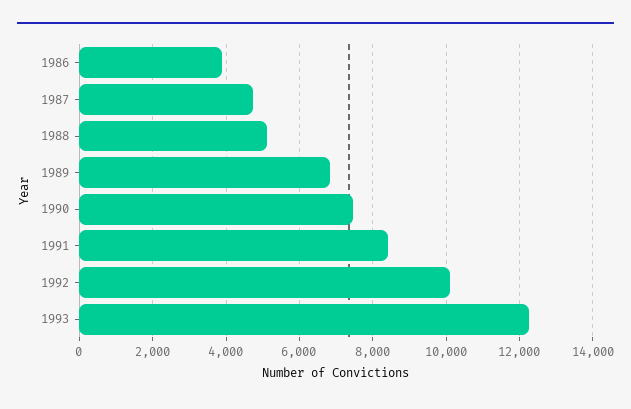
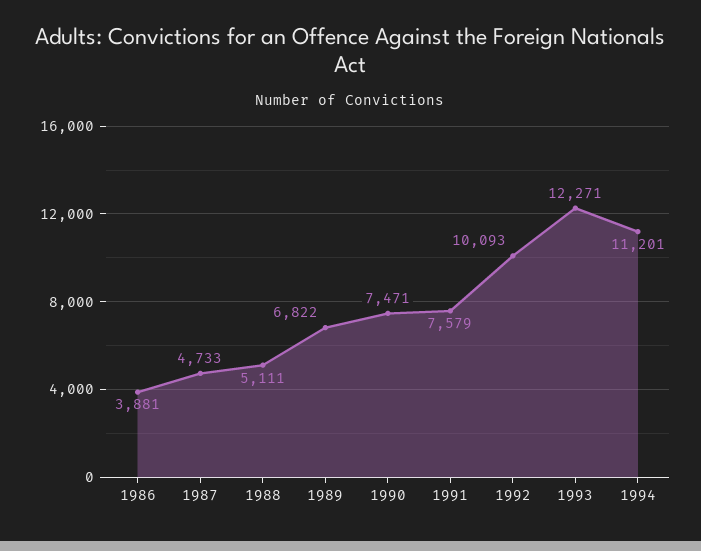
1991: 8400 -> 7579
1994: none -> 11201

